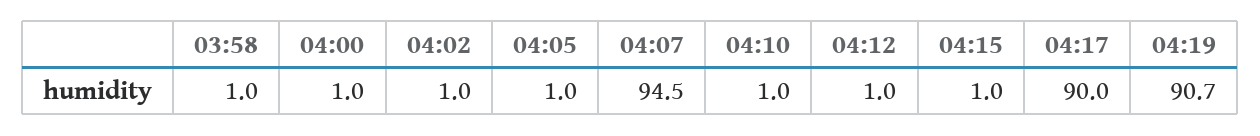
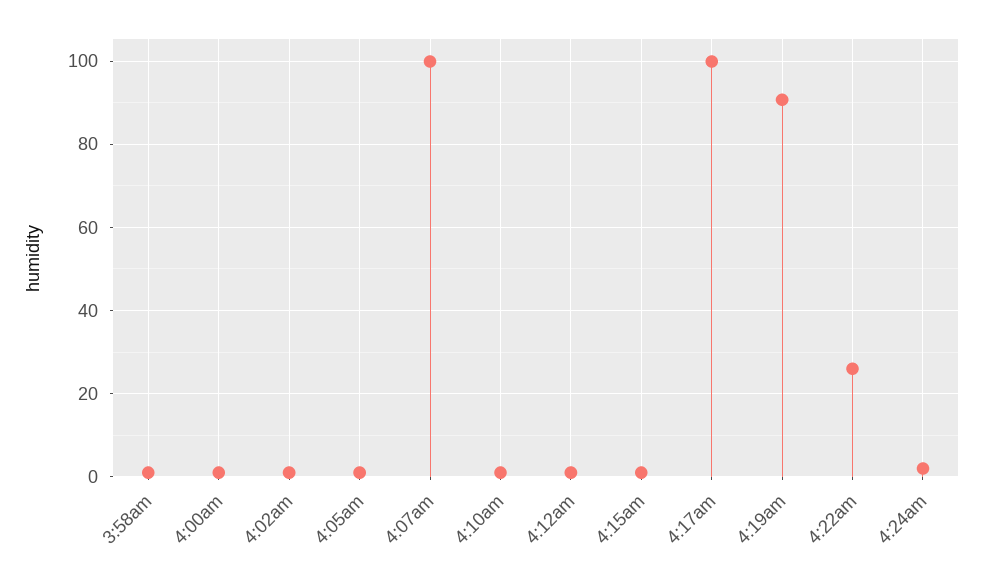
04:07: 94.5 -> 100
04:17: 90 -> 100
4:22am: none -> 26
4:24am: none -> 2

